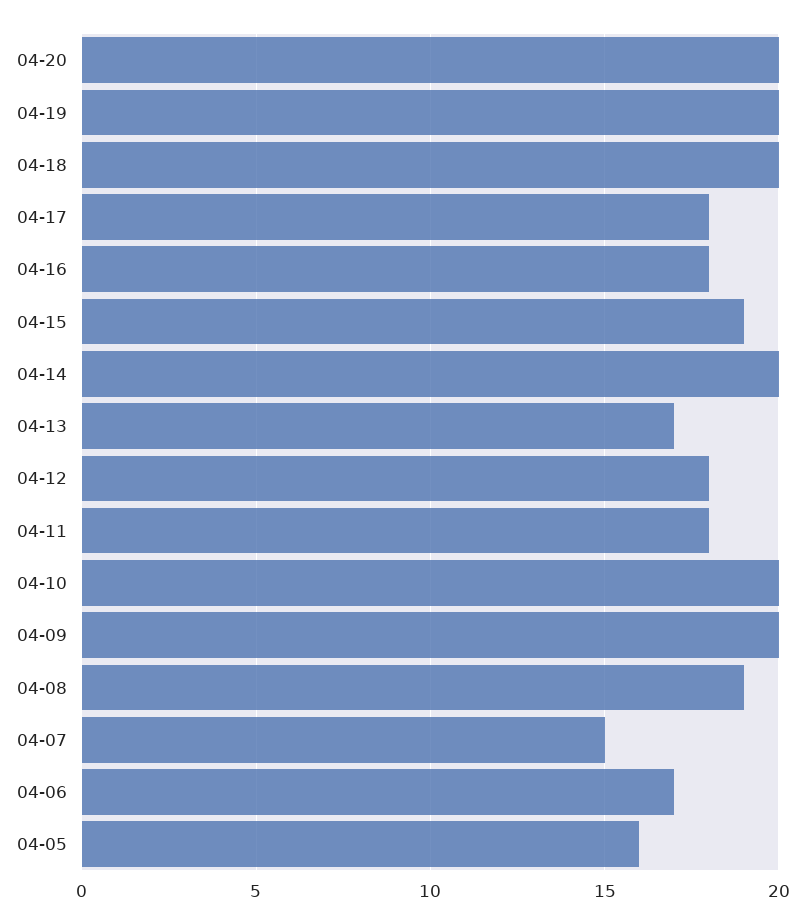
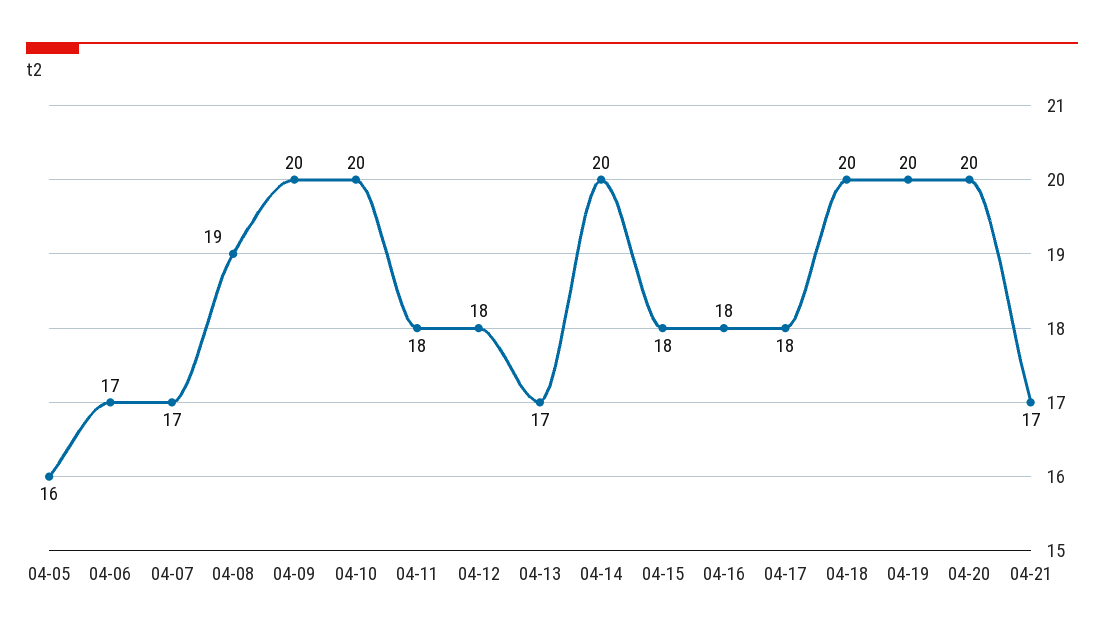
04-15: 19 -> 18
04-07: 15 -> 17
04-21: none -> 17

